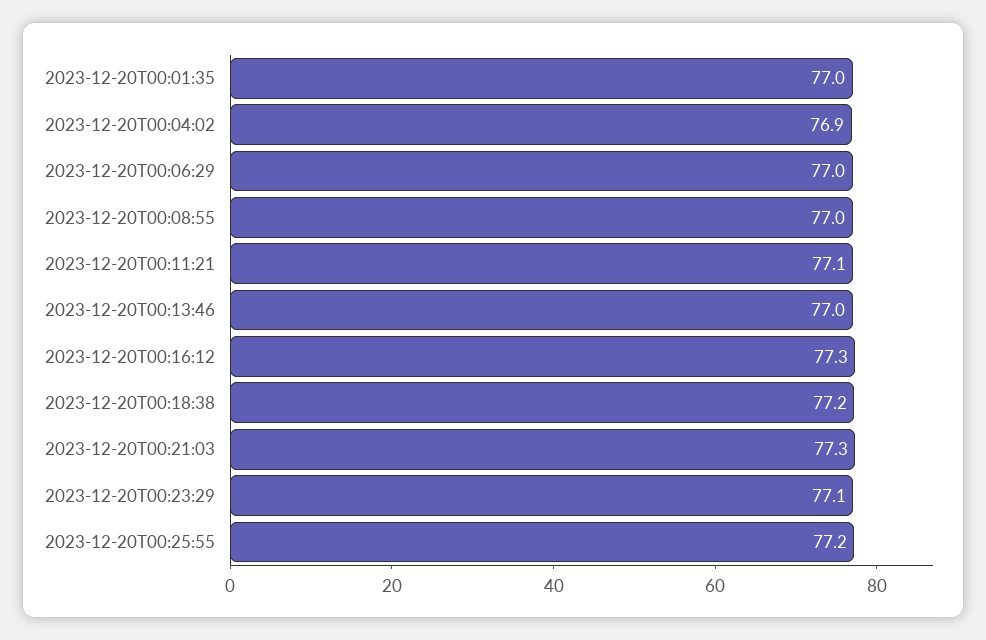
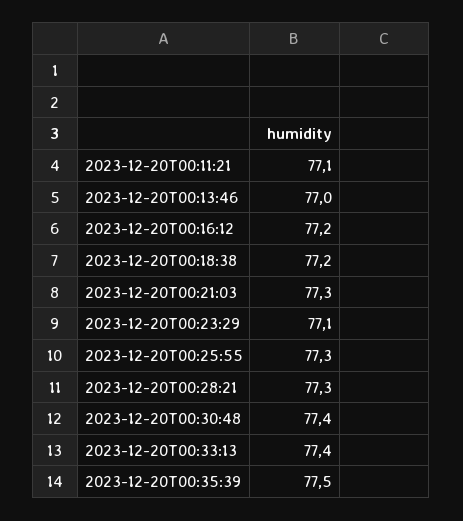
2023-12-20T00:01:35: 77 -> none
2023-12-20T00:04:02: 76.9 -> none
2023-12-20T00:06:29: 77 -> none
2023-12-20T00:08:55: 77 -> none
2023-12-20T00:16:12: 77.3 -> 77.2
2023-12-20T00:25:55: 77.2 -> 77.3
2023-12-20T00:28:21: none -> 77.3
2023-12-20T00:30:48: none -> 77.4
2023-12-20T00:33:13: none -> 77.4
2023-12-20T00:35:39: none -> 77.5

